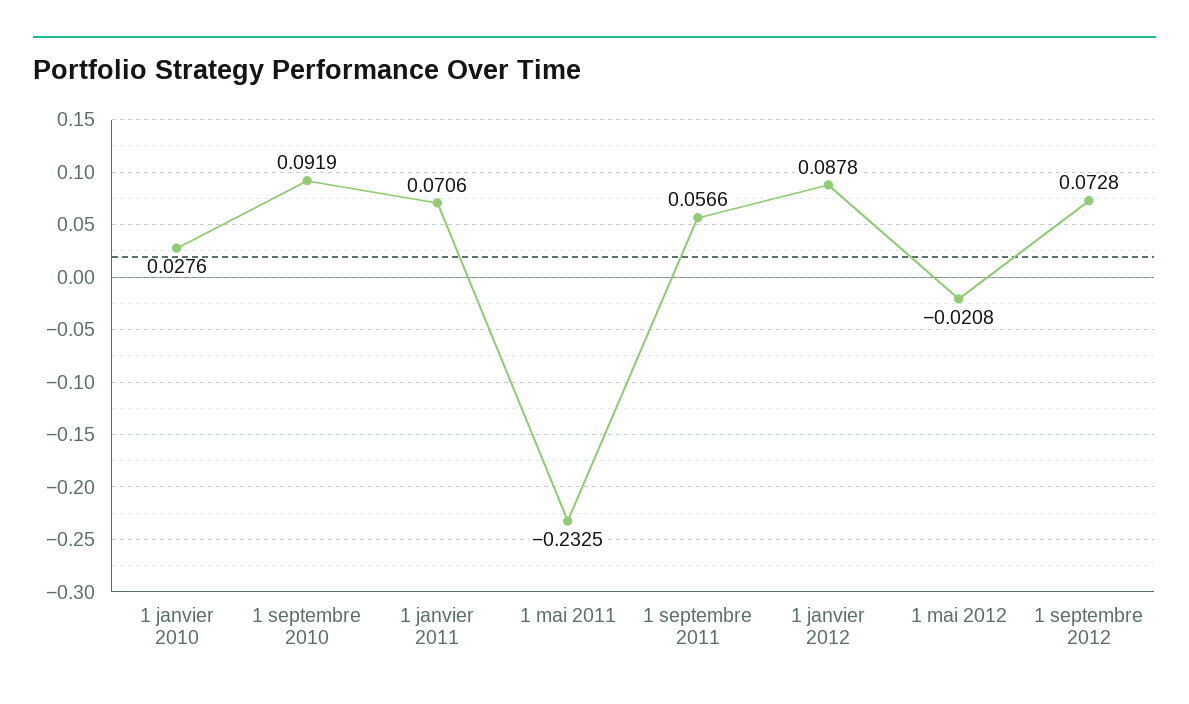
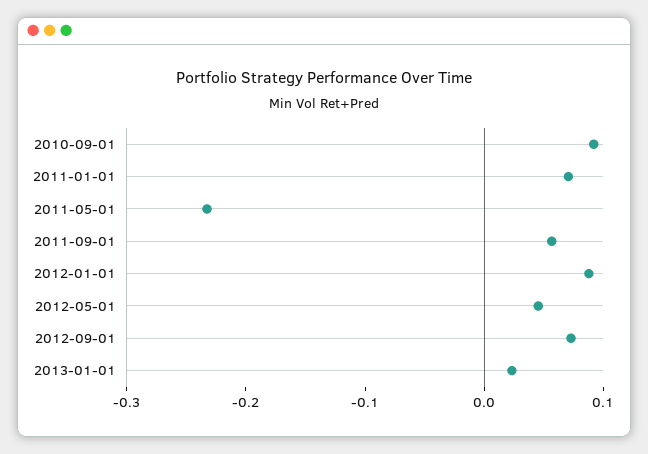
1 janvier 2010: 0.0276 -> none
1 mai 2012: -0.0208 -> 0.04
2013-01-01: none -> 0.02

